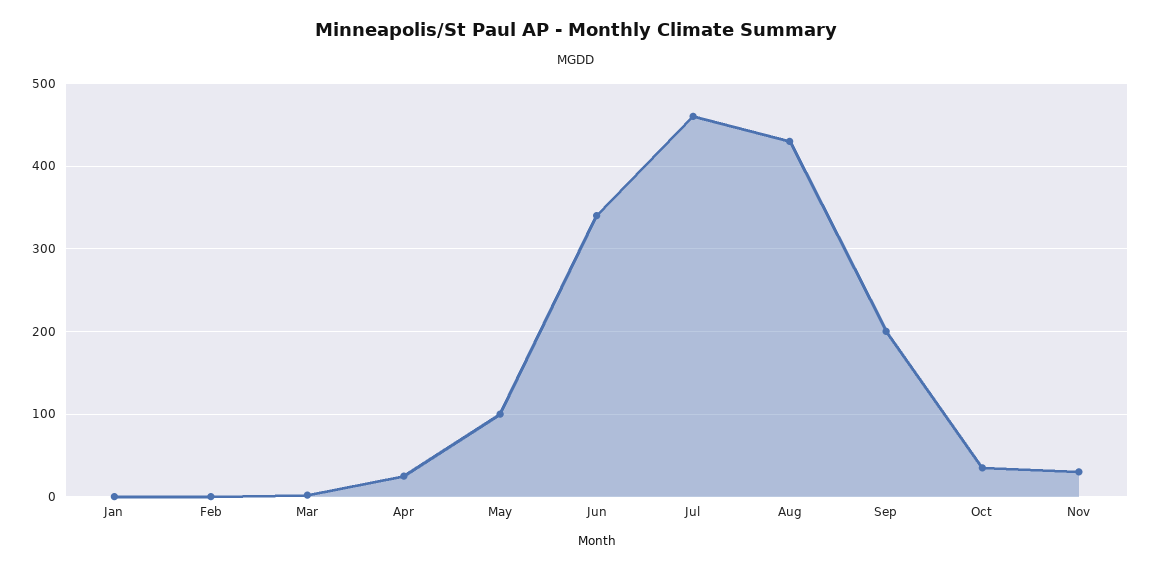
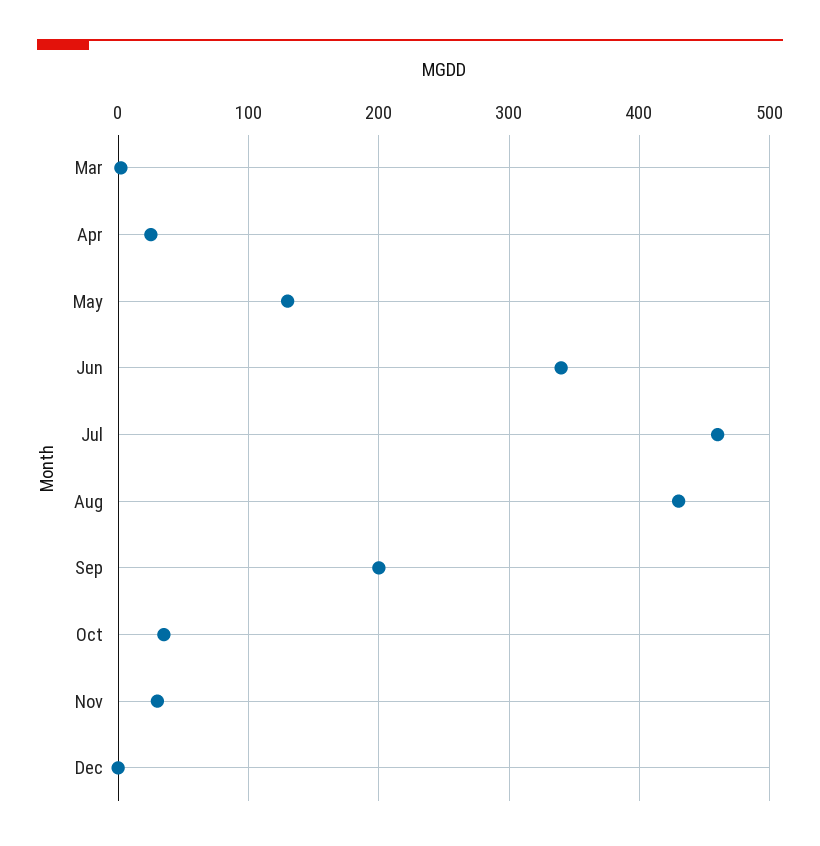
Jan: 0 -> none
Feb: 0 -> none
May: 100 -> 130
Dec: none -> 0

